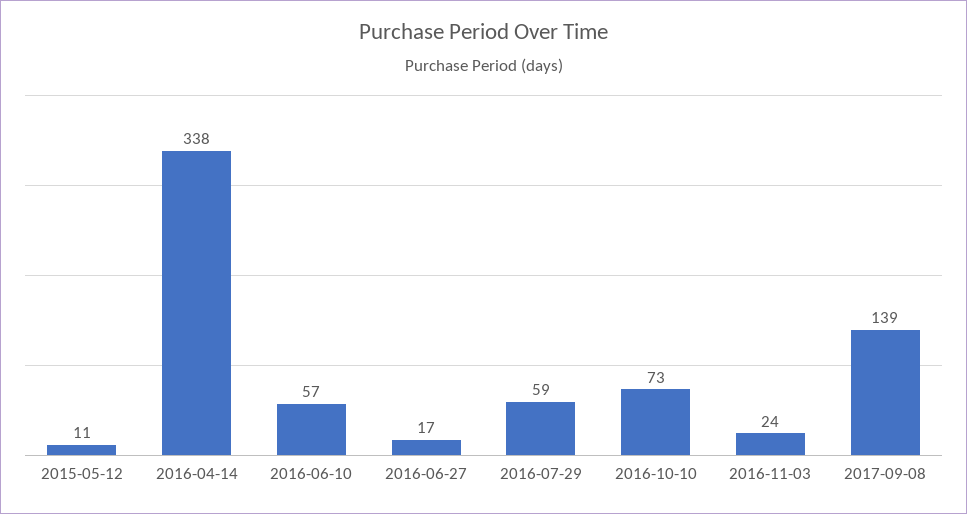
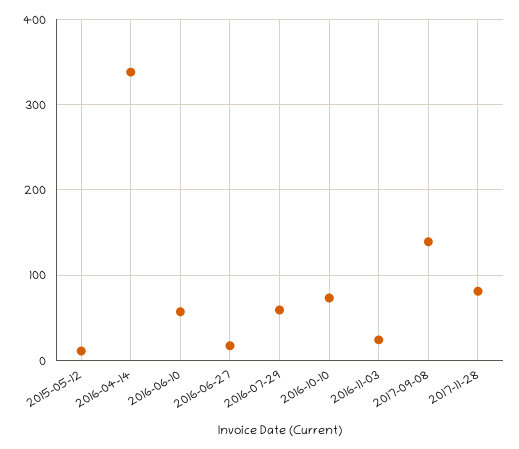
2017-11-28: none -> 80

